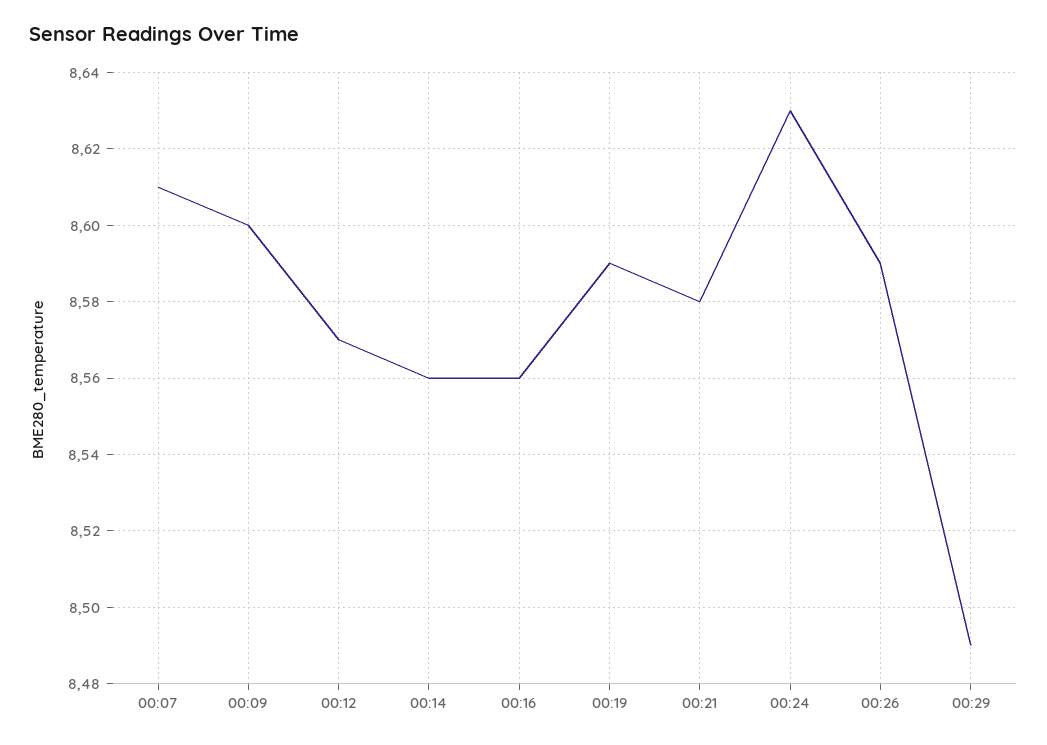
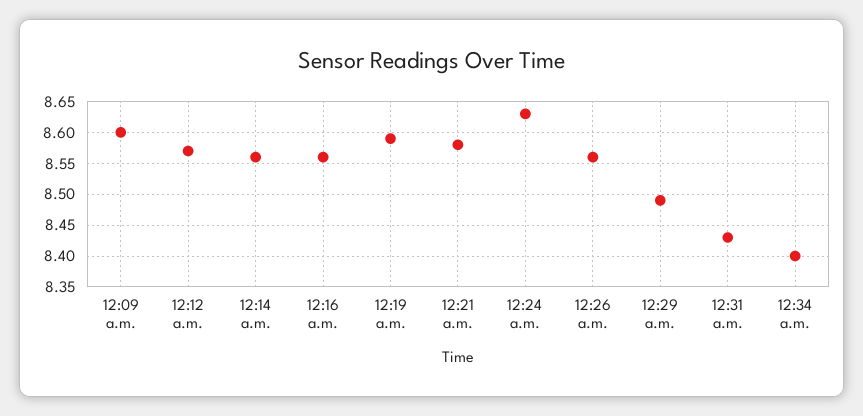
00:07: 8.61 -> none
00:26: 8.59 -> 8.56
12:31 a.m.: none -> 8.43
12:34 a.m.: none -> 8.4

